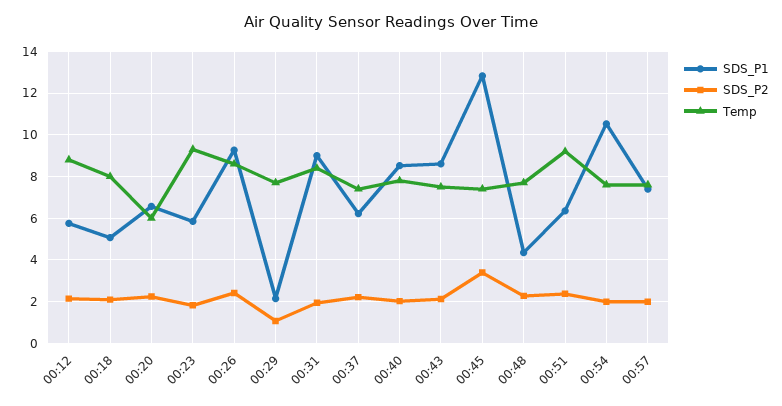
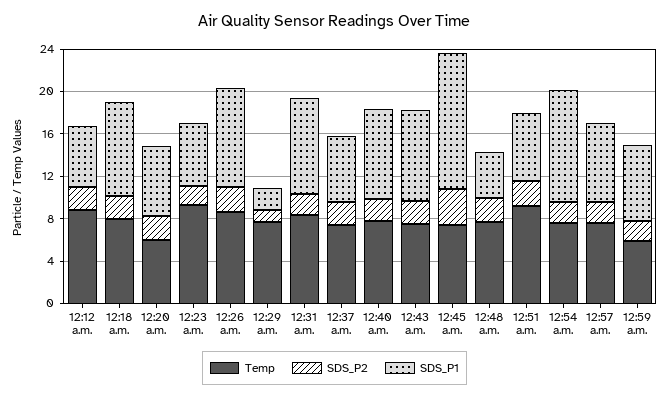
SDS_P1, 00:18: 5 -> 9
Temp, 12:59 a.m.: none -> 6
SDS_P2, 12:59 a.m.: none -> 2
SDS_P1, 12:59 a.m.: none -> 7

